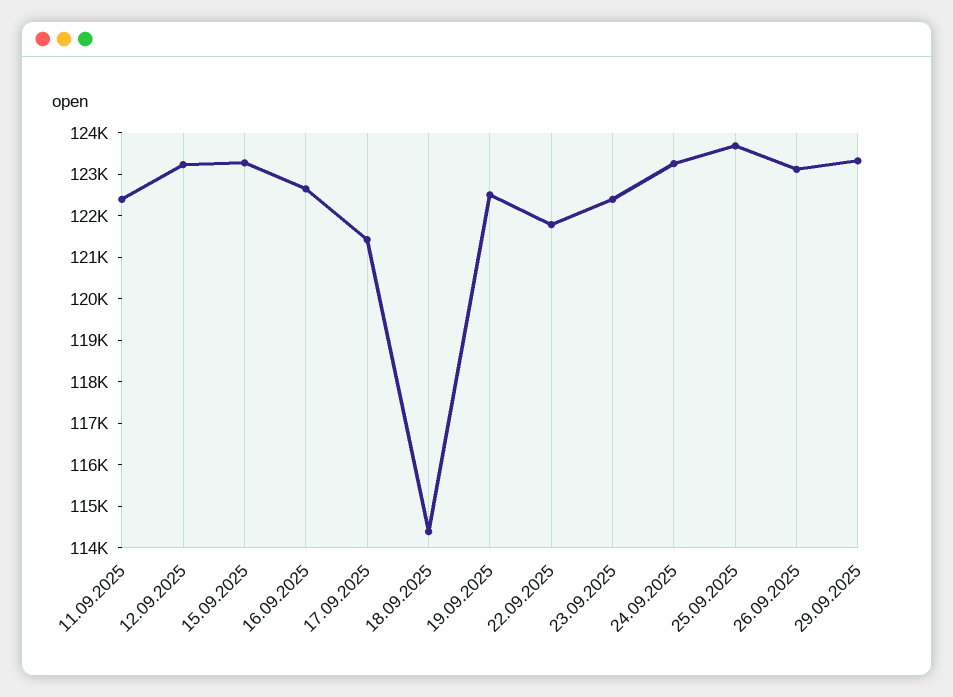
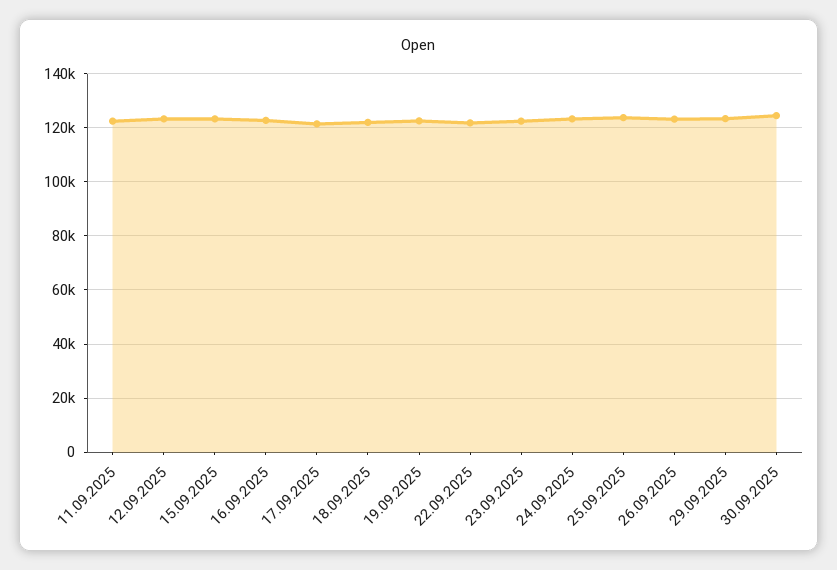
18.09.2025: 114400 -> 122500
30.09.2025: none -> 125000

